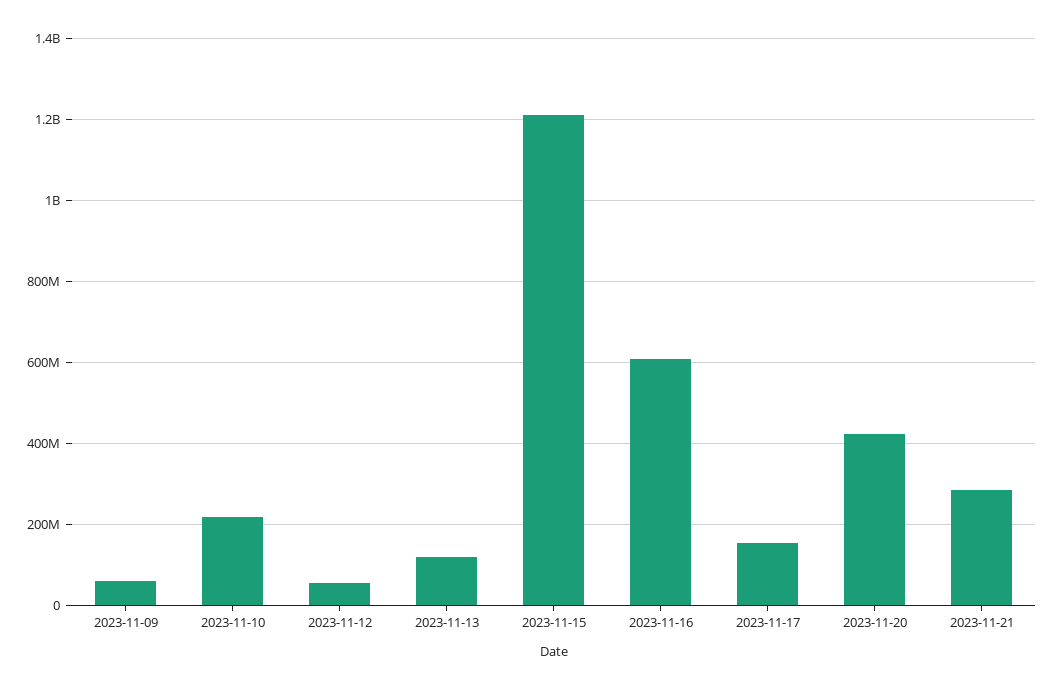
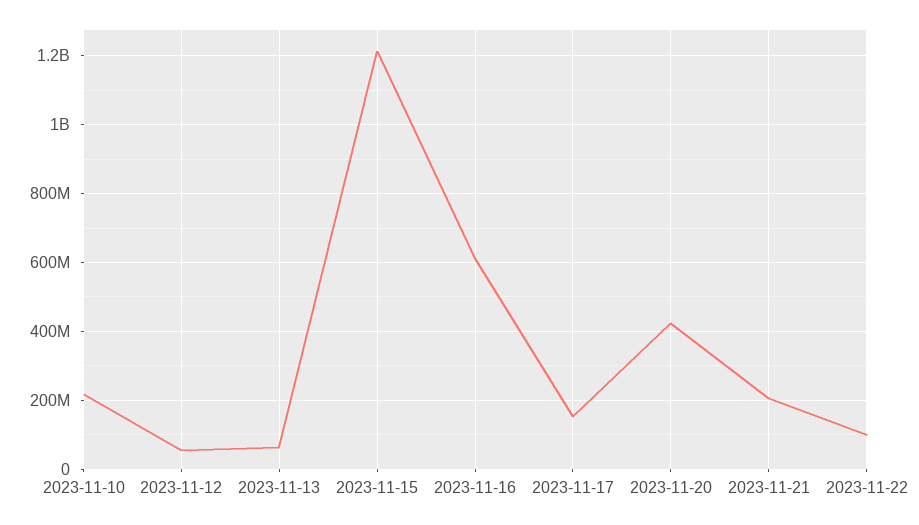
2023-11-09: 60000000 -> none
2023-11-13: 120000000 -> 60000000
2023-11-21: 280000000 -> 200000000
2023-11-22: none -> 100000000

